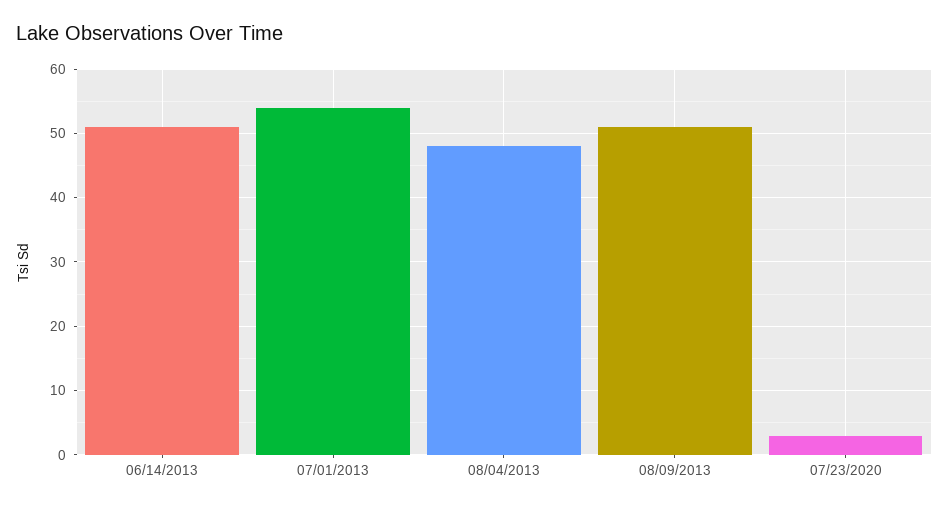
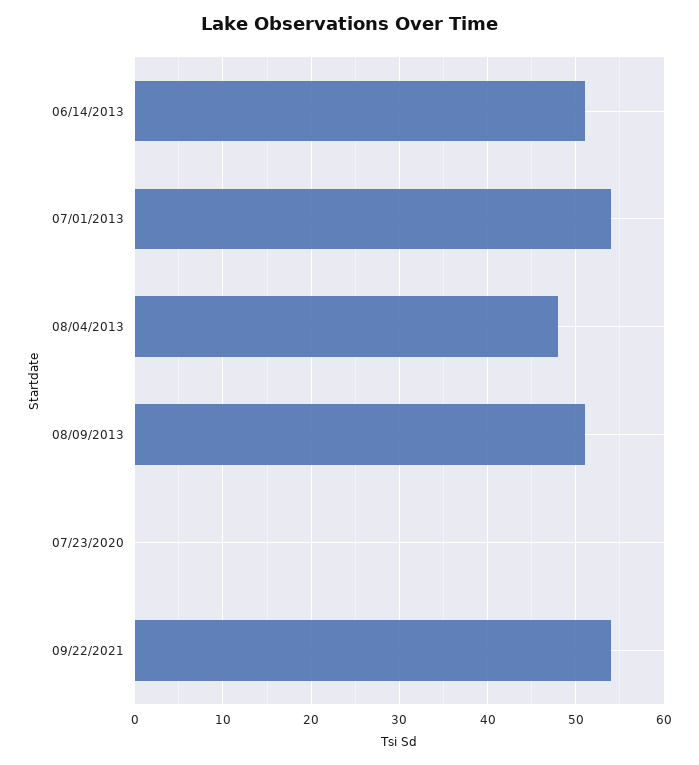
07/23/2020: 3 -> 0
09/22/2021: none -> 54

